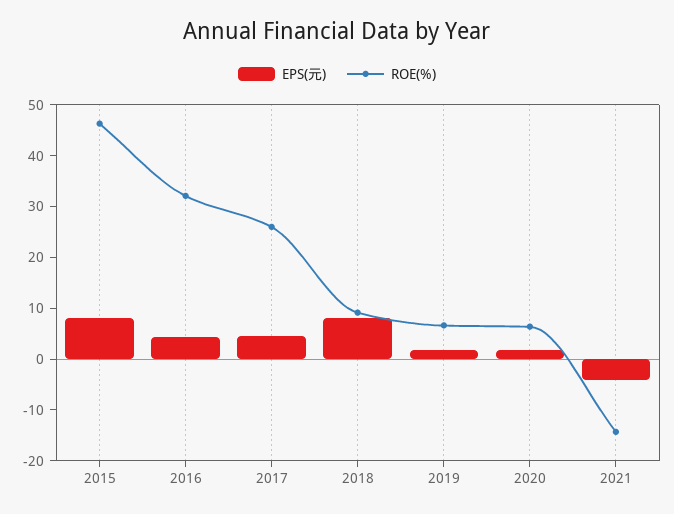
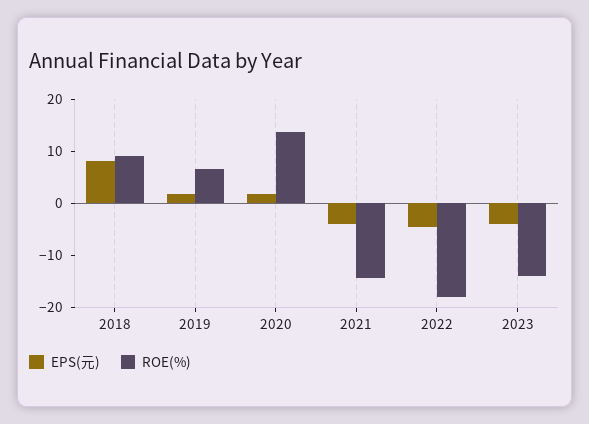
EPS(元), 2015: 8 -> none
ROE(%), 2015: 46 -> none
EPS(元), 2016: 4 -> none
ROE(%), 2016: 32 -> none
EPS(元), 2017: 4 -> none
ROE(%), 2017: 26 -> none
ROE(%), 2020: 6 -> 14
EPS(元), 2022: none -> -4
ROE(%), 2022: none -> -18
EPS(元), 2023: none -> -4
ROE(%), 2023: none -> -14

